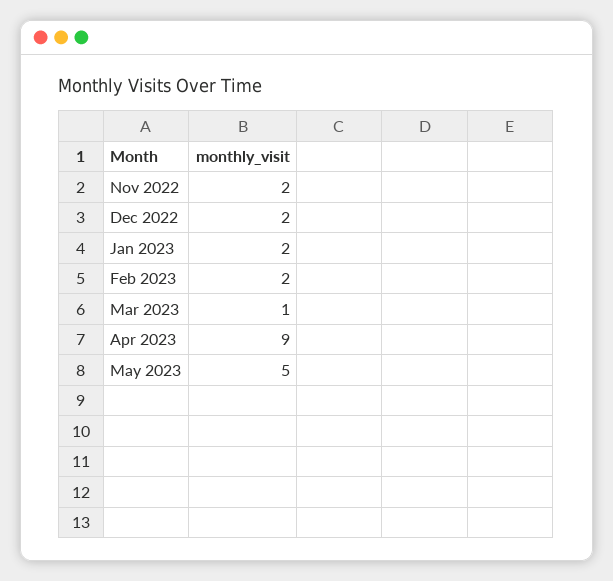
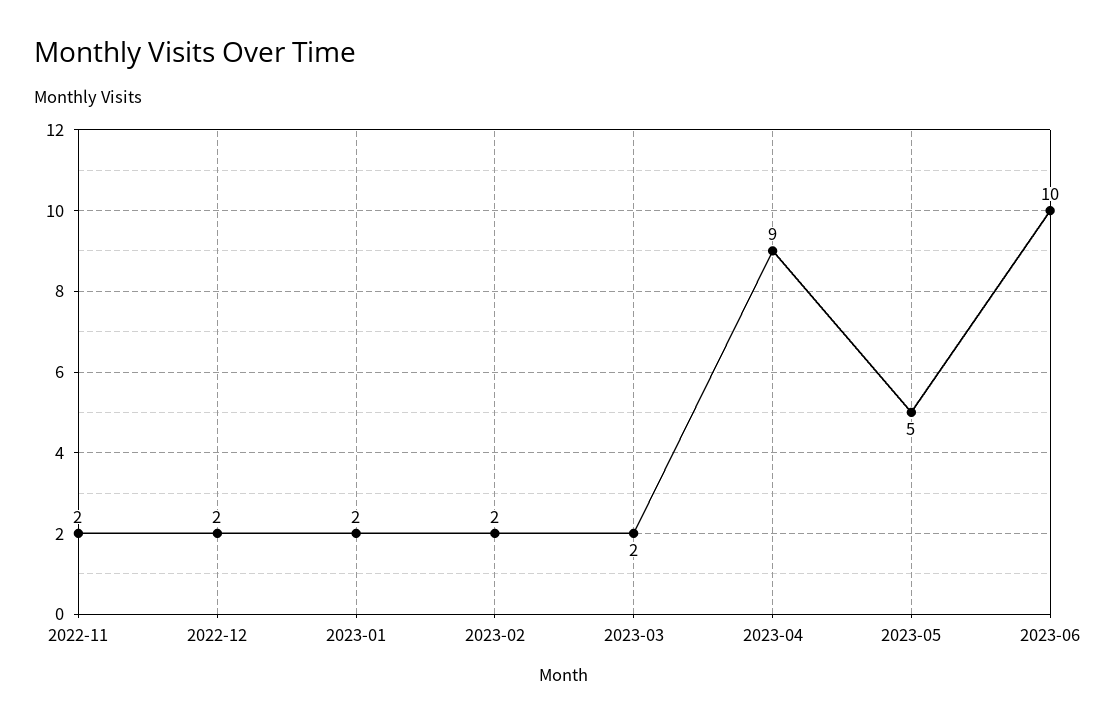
Mar 2023: 1 -> 2
2023-06: none -> 10

